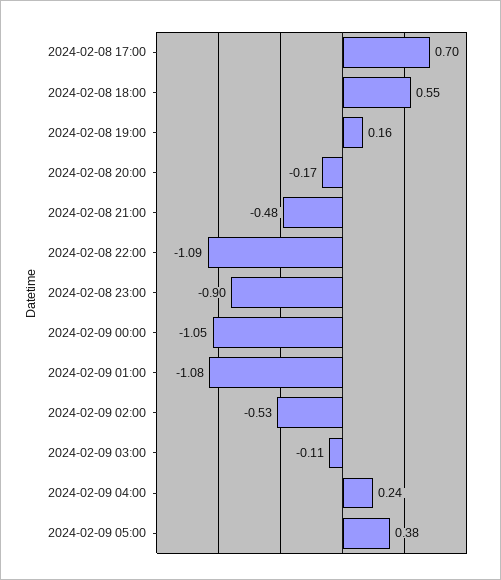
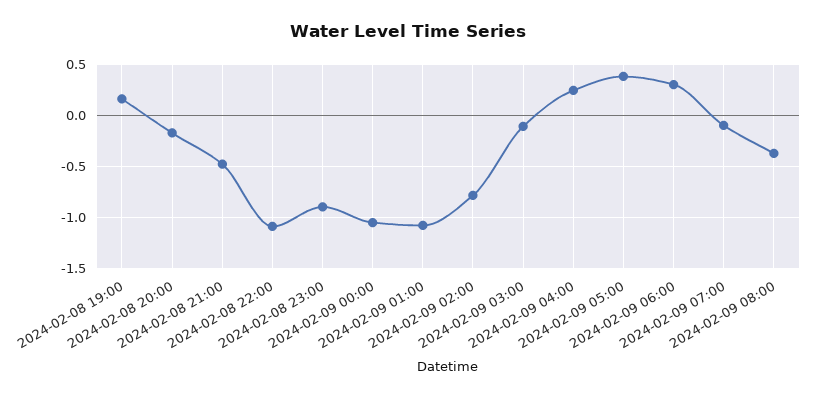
2024-02-08 17:00: 0.7 -> none
2024-02-08 18:00: 0.55 -> none
2024-02-09 02:00: -0.53 -> -0.8
2024-02-09 06:00: none -> 0.3
2024-02-09 07:00: none -> -0.1
2024-02-09 08:00: none -> -0.4

